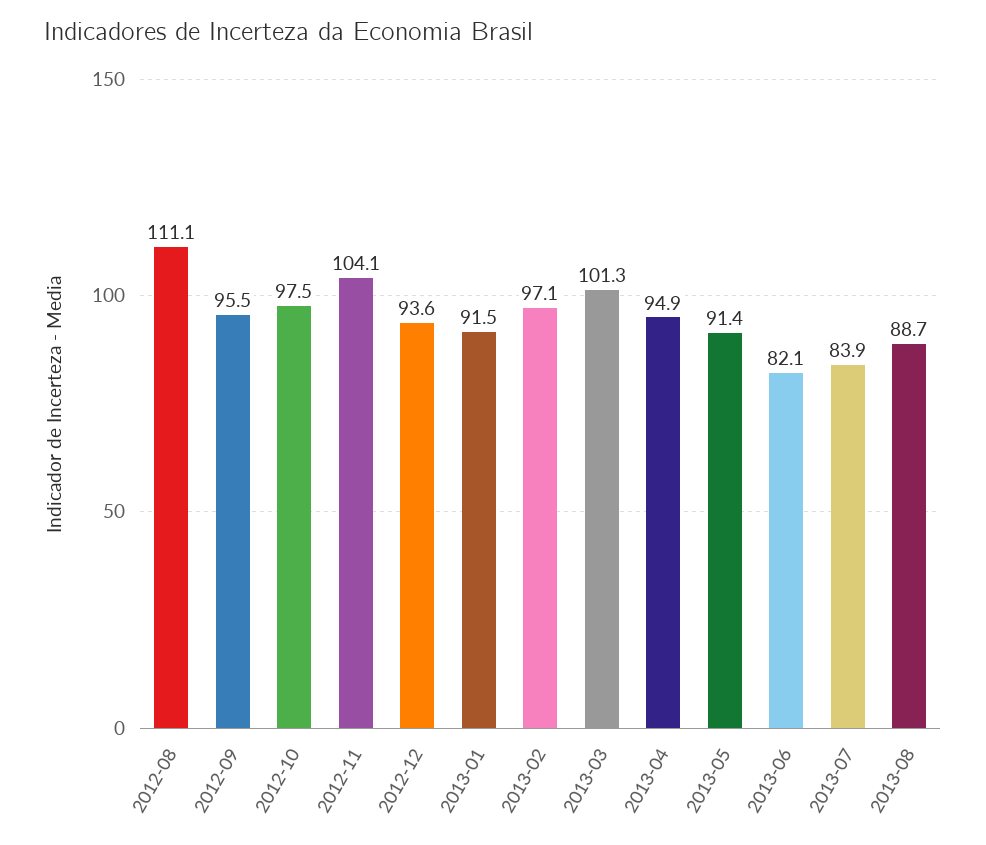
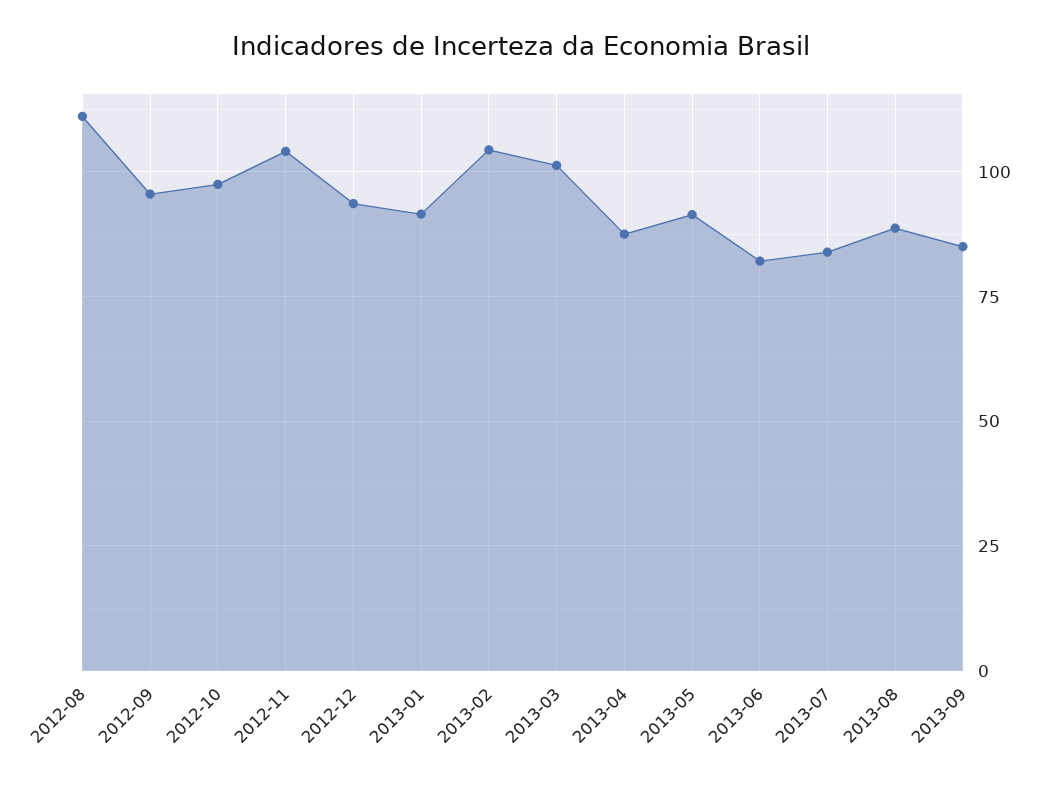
2013-02: 97.1 -> 105
2013-04: 94.9 -> 87.5
2013-09: none -> 85

